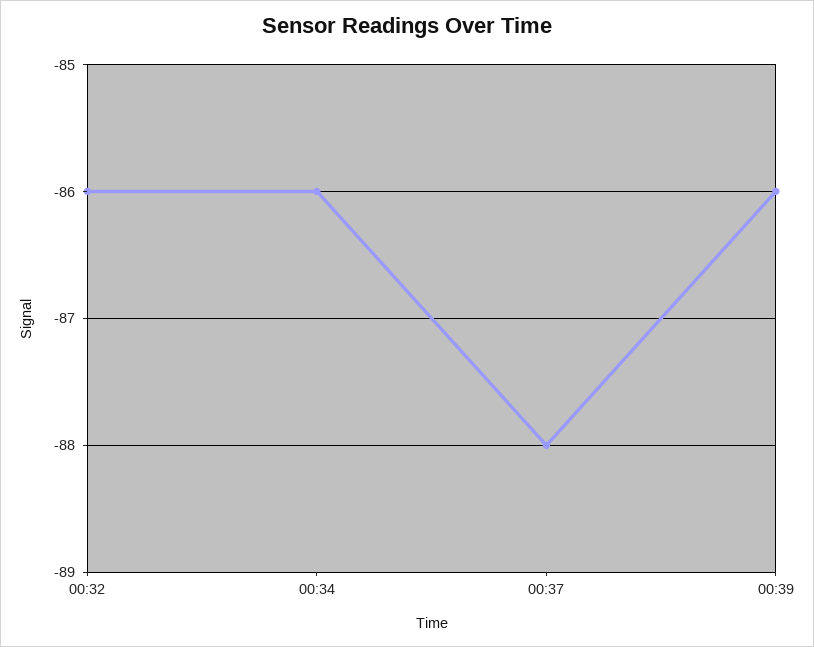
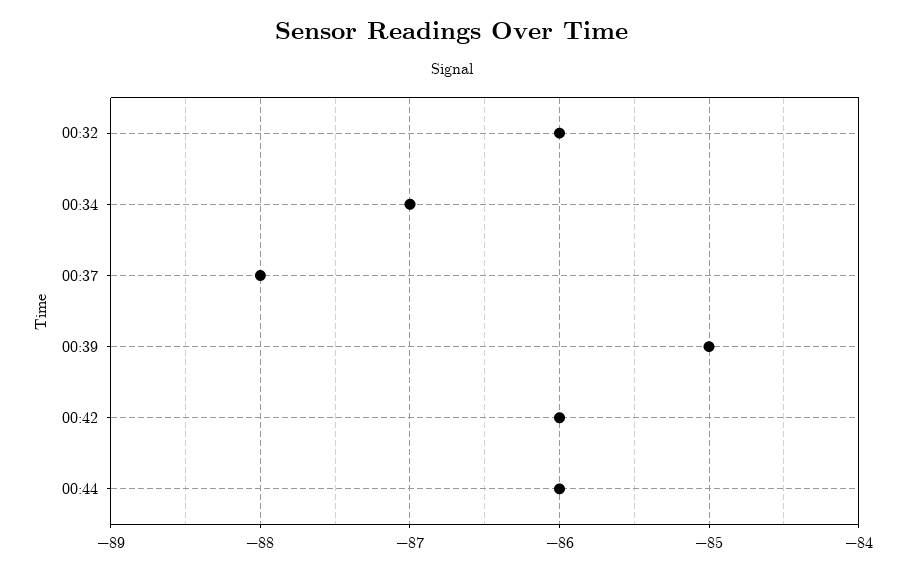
00:34: -86 -> -87
00:39: -86 -> -85
00:42: none -> -86
00:44: none -> -86

